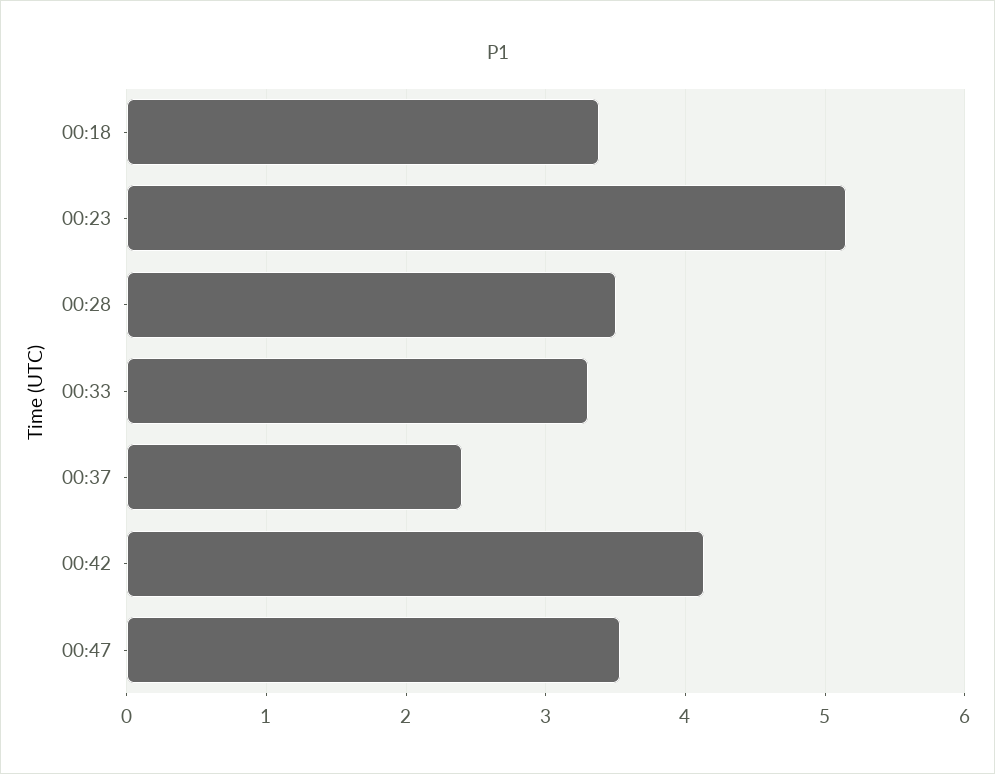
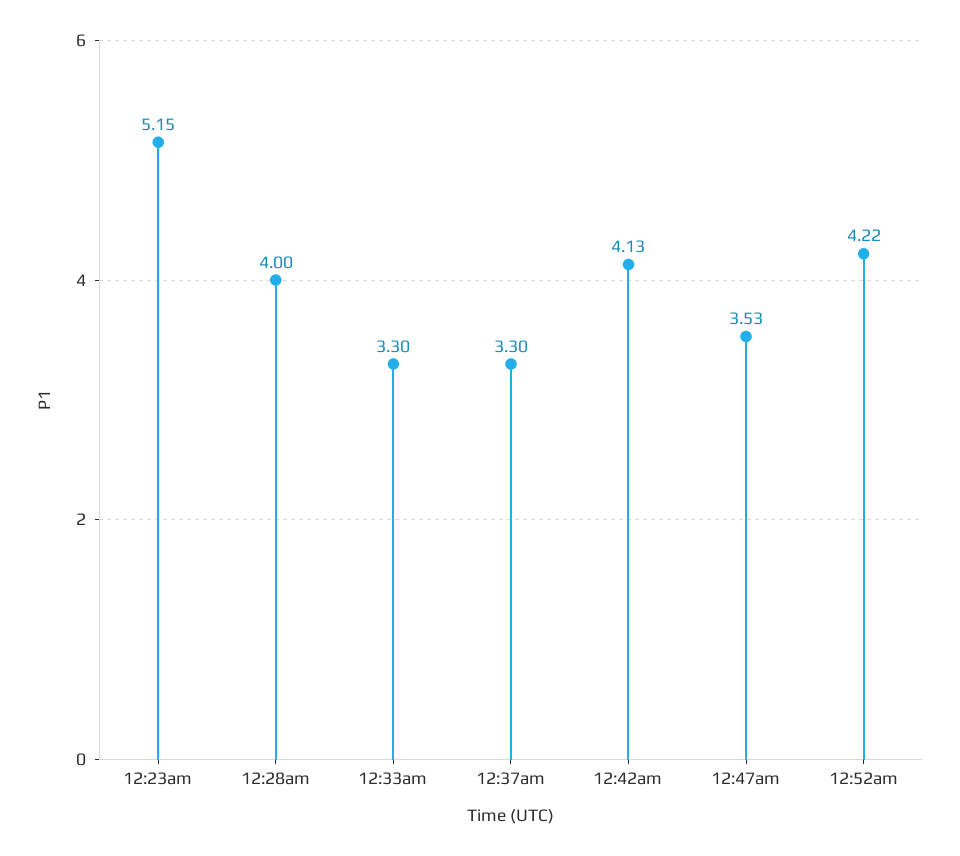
00:18: 3.4 -> none
00:28: 3.5 -> 4
00:37: 2.4 -> 3.3
12:52am: none -> 4.22

